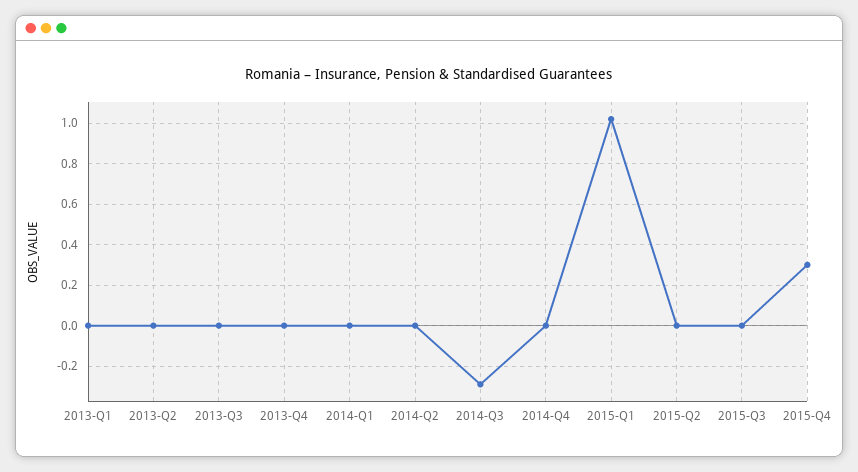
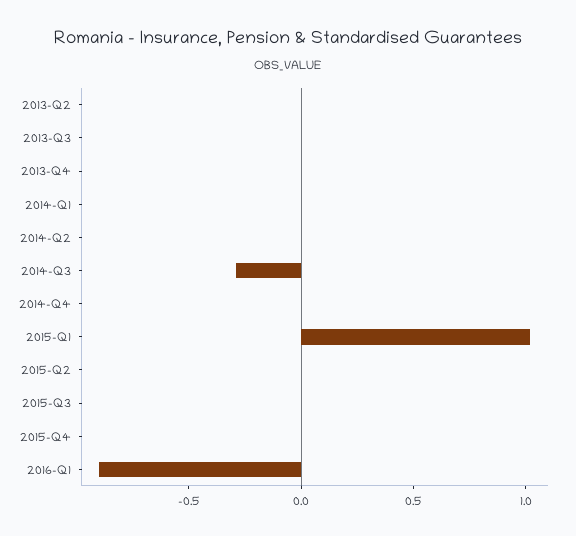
2013-Q1: 0 -> none
2015-Q4: 0.3 -> 0
2016-Q1: none -> -0.9

